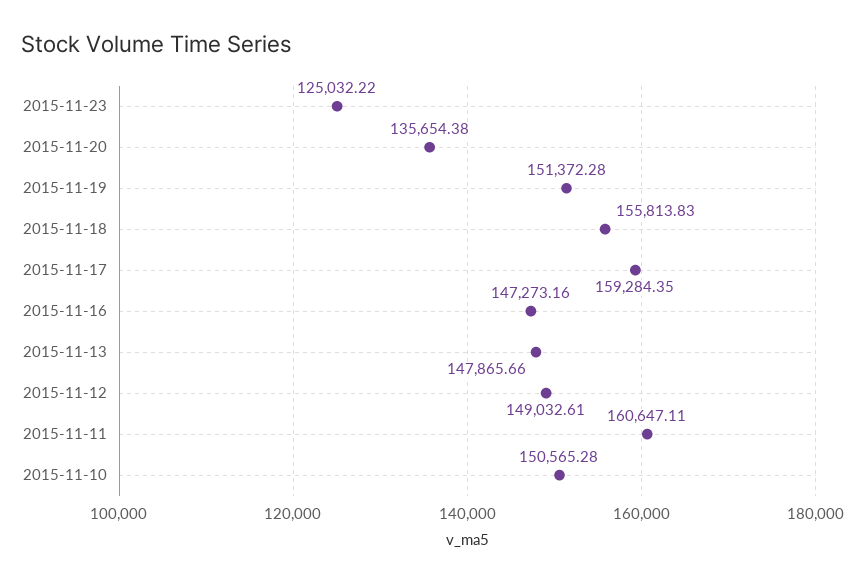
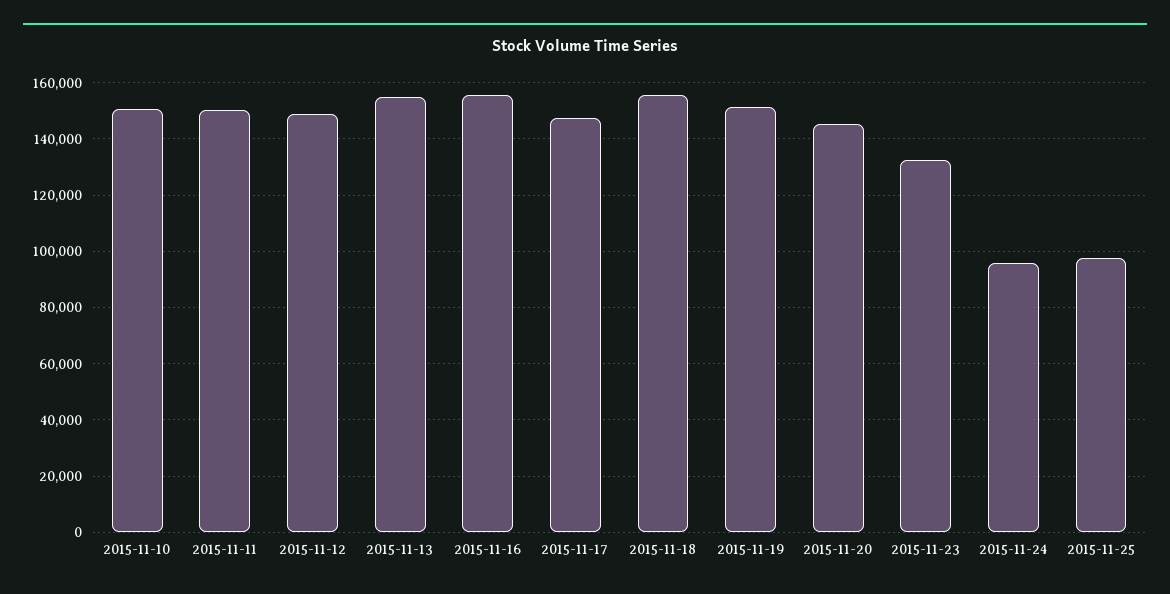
2015-11-23: 125032.22 -> 132500
2015-11-20: 135654.38 -> 145000
2015-11-17: 159284.35 -> 147500
2015-11-16: 147273.16 -> 155000
2015-11-13: 147865.66 -> 155000
2015-11-11: 160647.11 -> 150000
2015-11-24: none -> 95000
2015-11-25: none -> 97500

